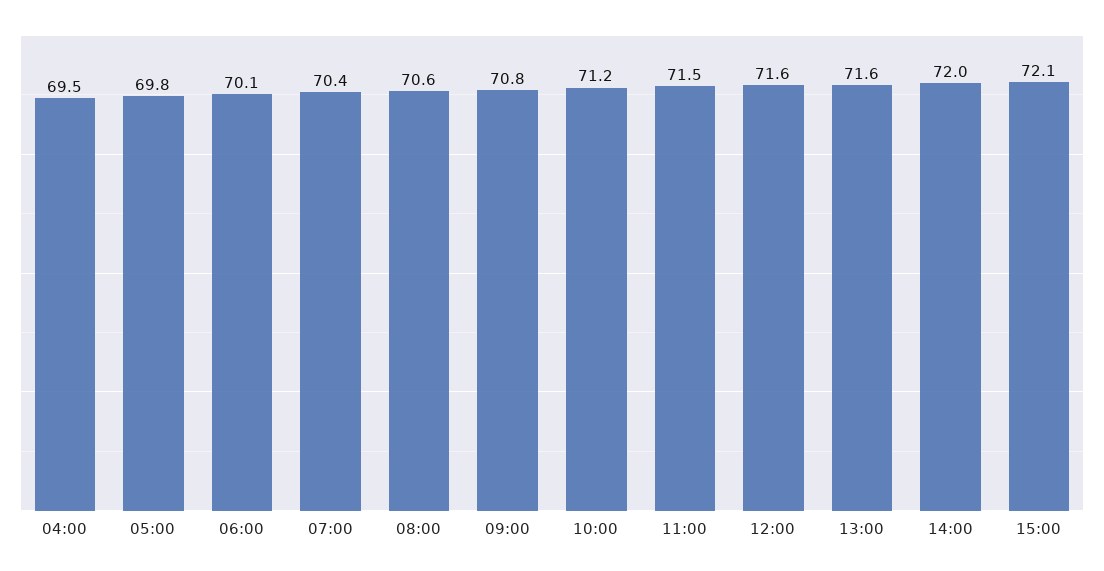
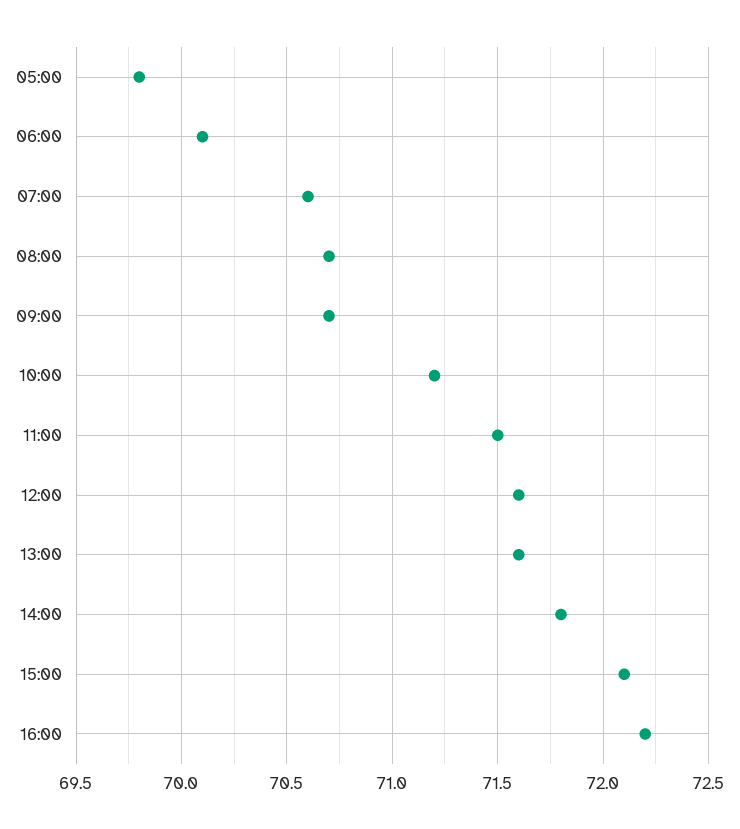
04:00: 69.5 -> none
07:00: 70.4 -> 70.6
08:00: 70.6 -> 70.7
09:00: 70.8 -> 70.7
14:00: 72 -> 71.8
16:00: none -> 72.2

